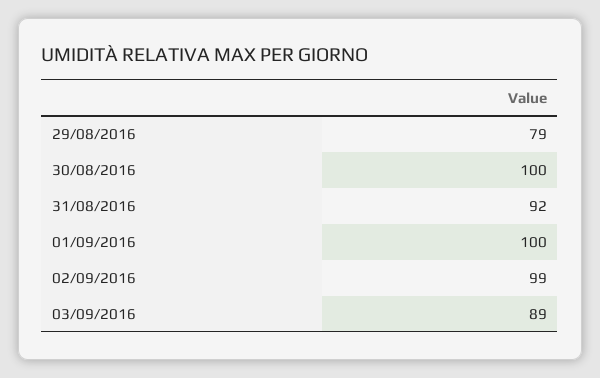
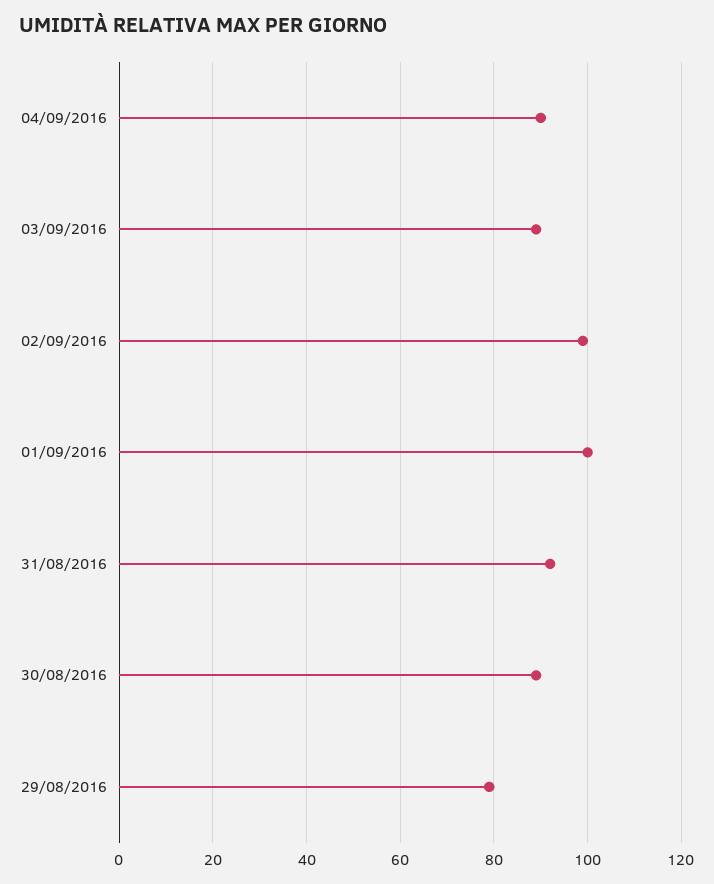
30/08/2016: 100 -> 90
04/09/2016: none -> 90

